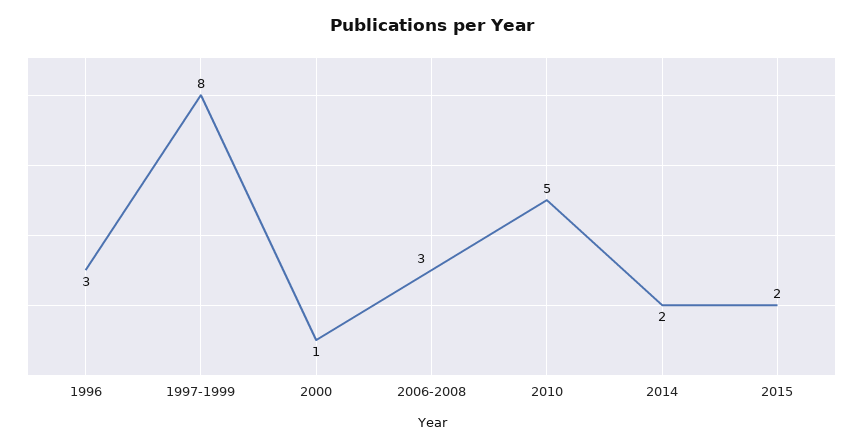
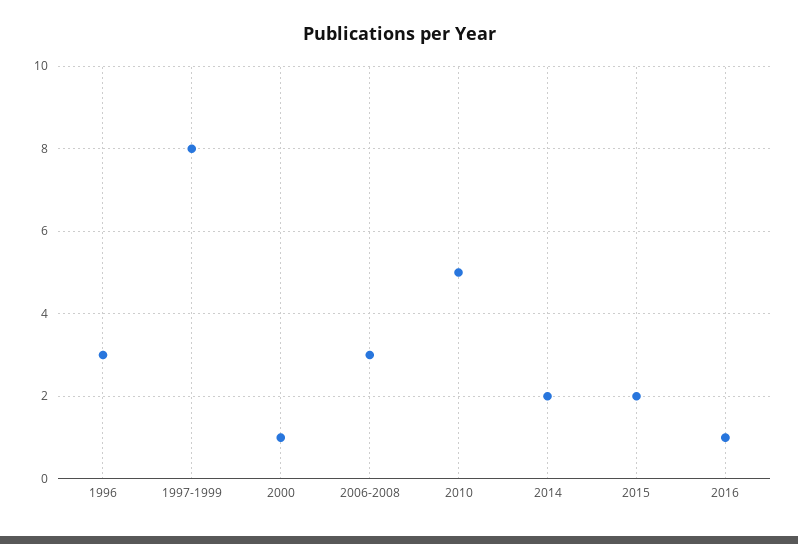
2016: none -> 1

